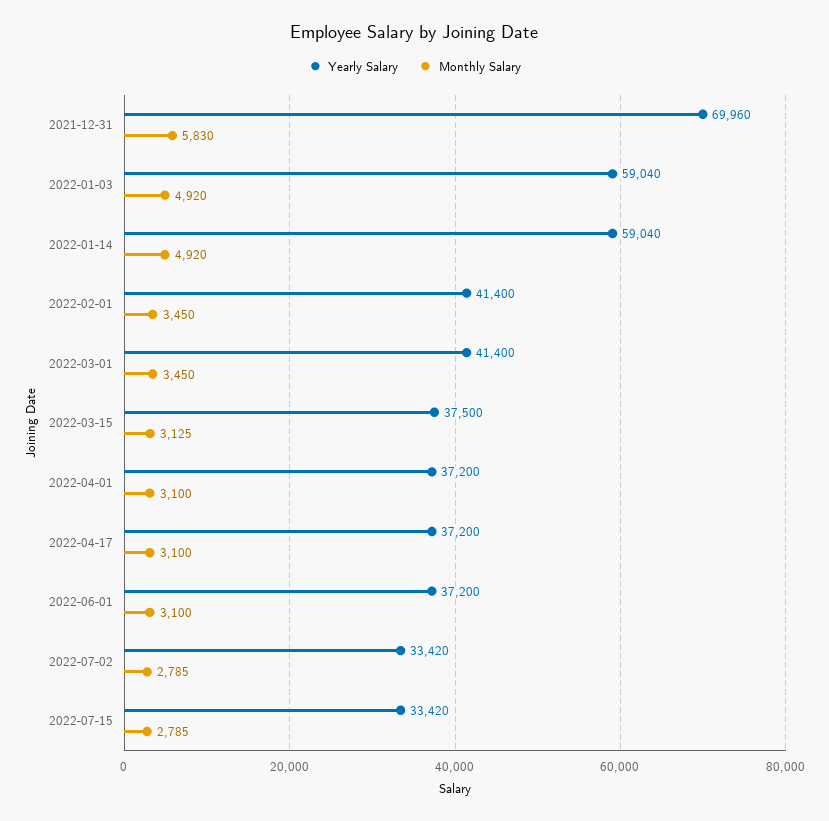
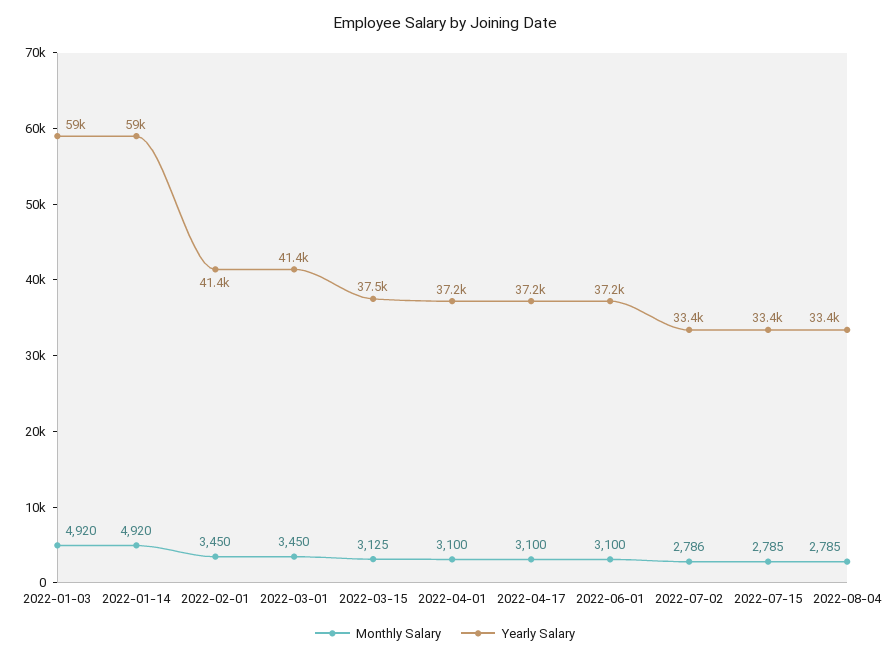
Yearly Salary, 2021-12-31: 69960 -> none
Monthly Salary, 2021-12-31: 5830 -> none
Monthly Salary, 2022-07-02: 2785 -> 2786
Monthly Salary, 2022-08-04: none -> 2785
Yearly Salary, 2022-08-04: none -> 33400

